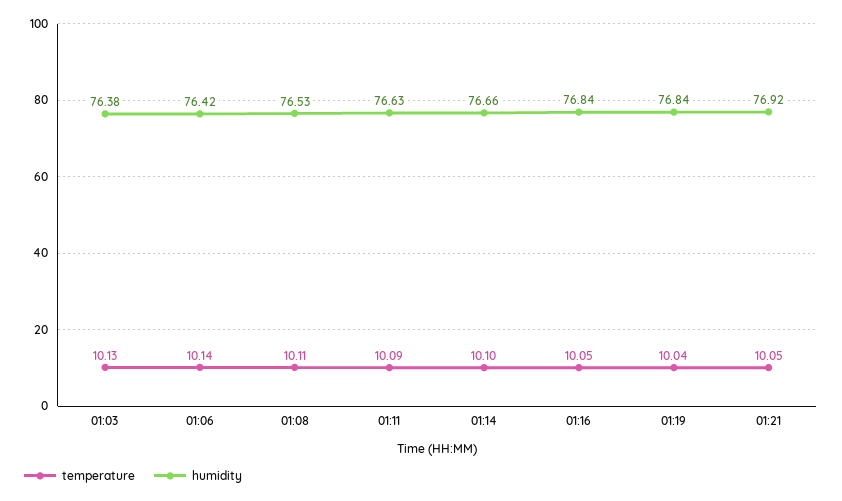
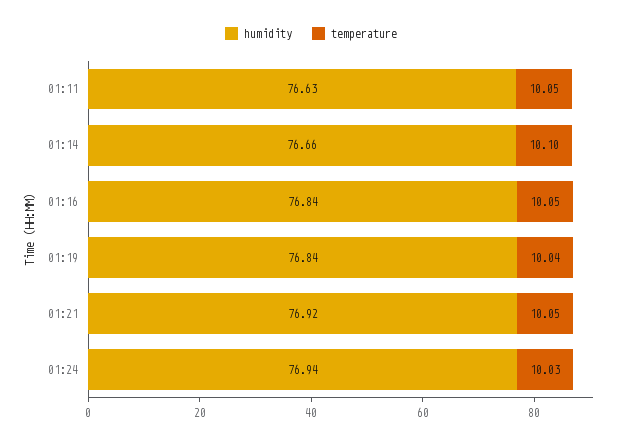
temperature, 01:03: 10.13 -> none
humidity, 01:03: 76.38 -> none
temperature, 01:06: 10.14 -> none
humidity, 01:06: 76.42 -> none
temperature, 01:08: 10.11 -> none
humidity, 01:08: 76.53 -> none
temperature, 01:11: 10.09 -> 10.05
humidity, 01:24: none -> 76.94
temperature, 01:24: none -> 10.03

